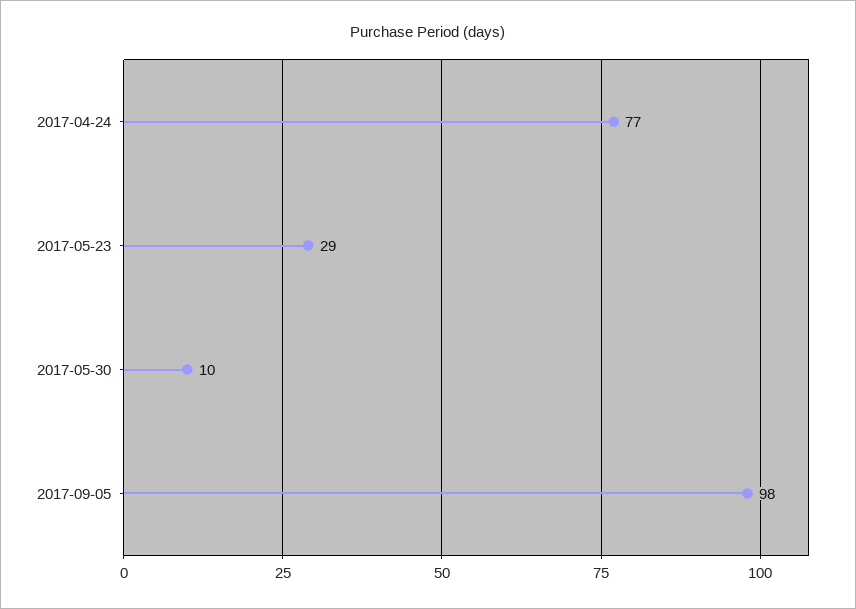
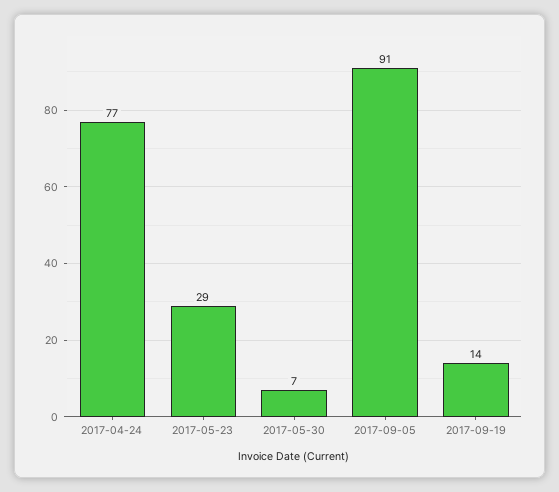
2017-05-30: 10 -> 7
2017-09-05: 98 -> 91
2017-09-19: none -> 14

